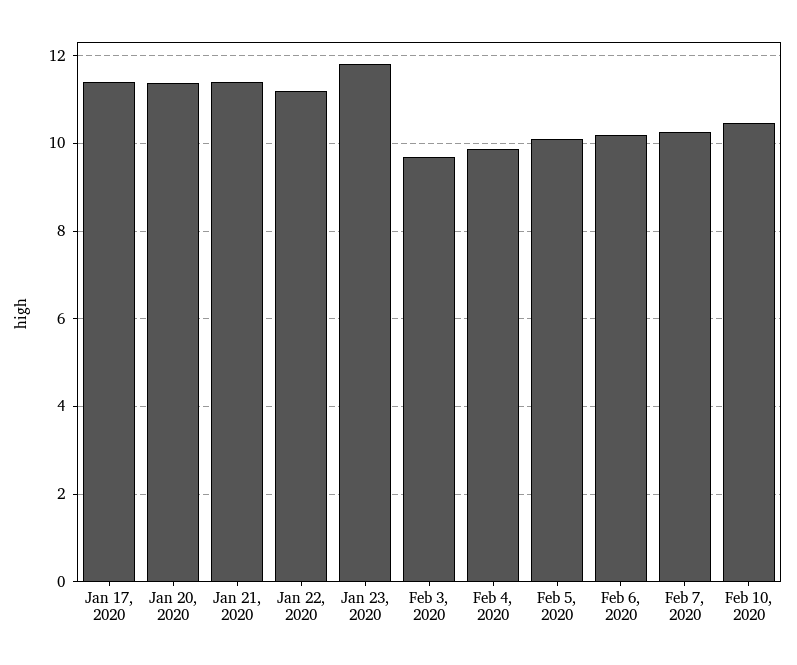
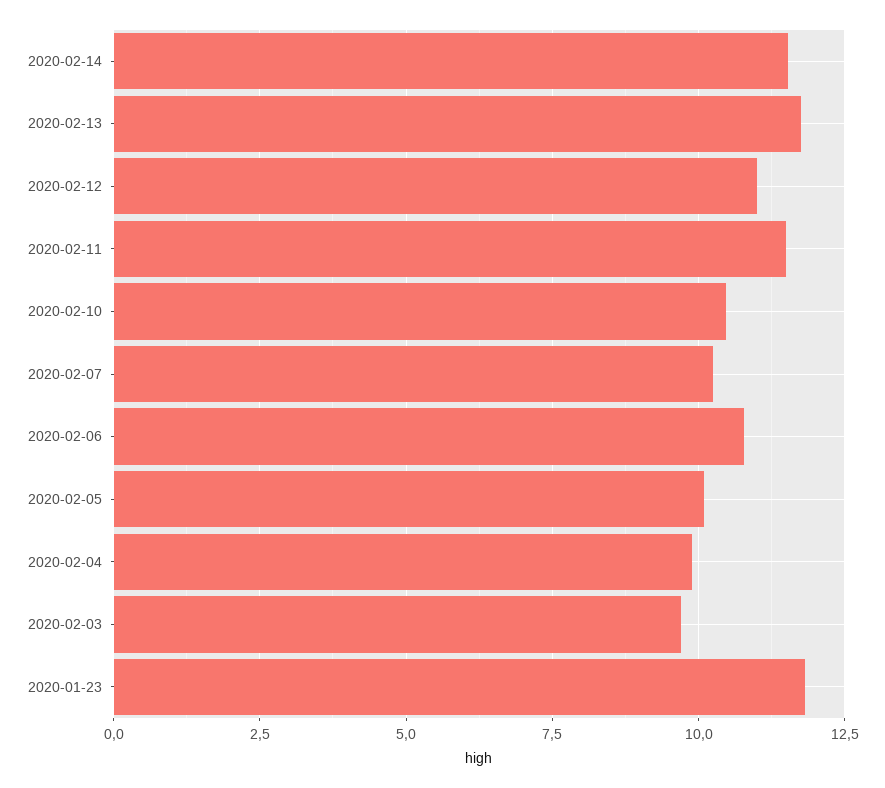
Jan 17, 2020: 11.4 -> none
Jan 20, 2020: 11.4 -> none
Jan 21, 2020: 11.4 -> none
Jan 22, 2020: 11.2 -> none
Feb 6, 2020: 10.2 -> 10.75
2020-02-14: none -> 11.5
2020-02-13: none -> 11.75
2020-02-12: none -> 11
2020-02-11: none -> 11.5

